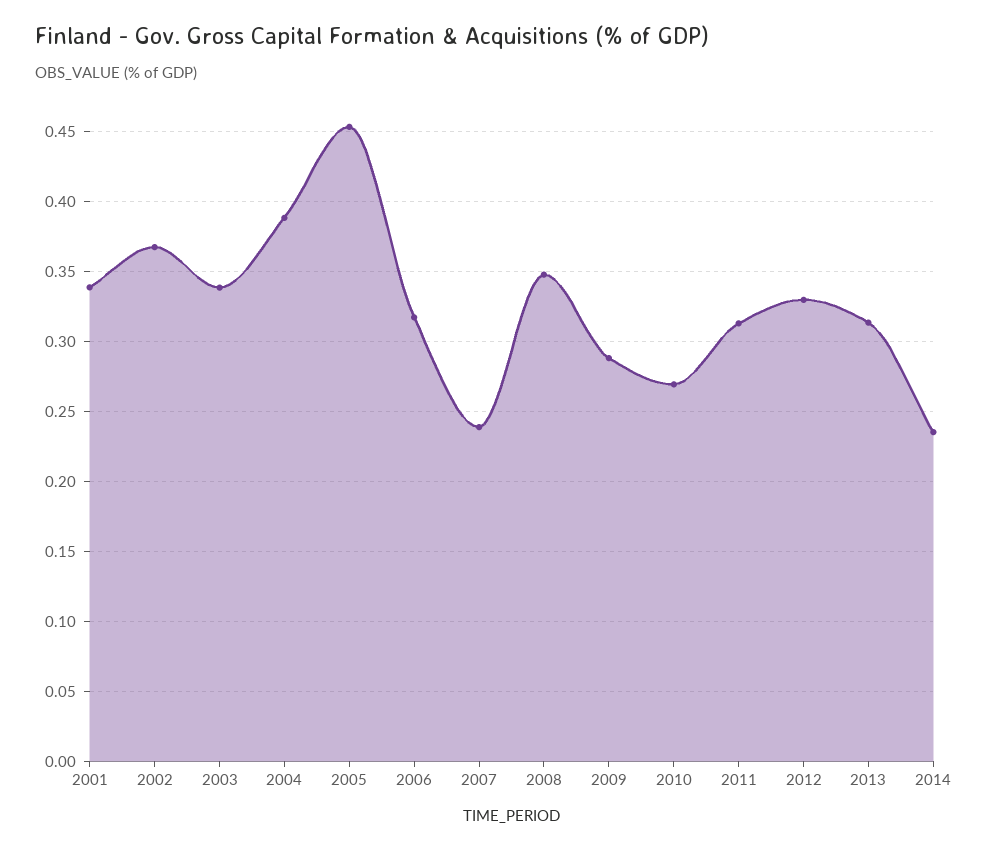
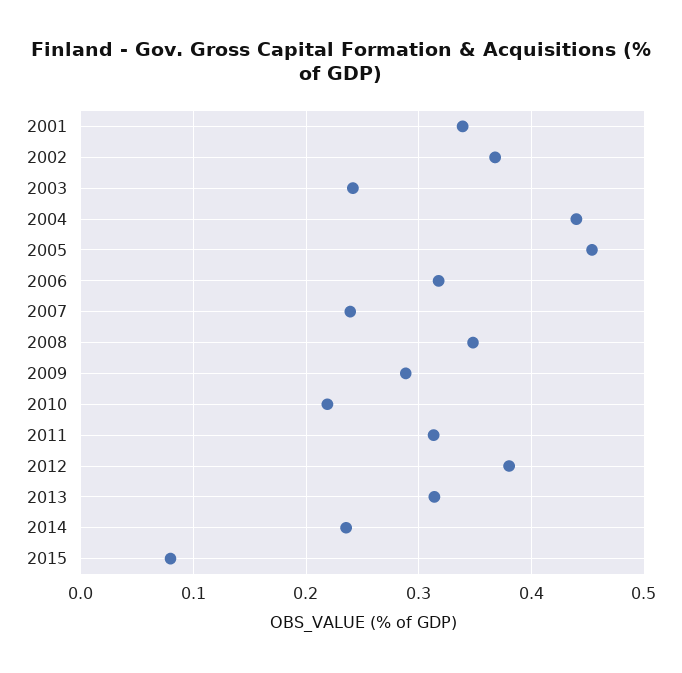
2003: 0.34 -> 0.24
2004: 0.39 -> 0.44
2010: 0.27 -> 0.22
2012: 0.33 -> 0.38
2015: none -> 0.08

